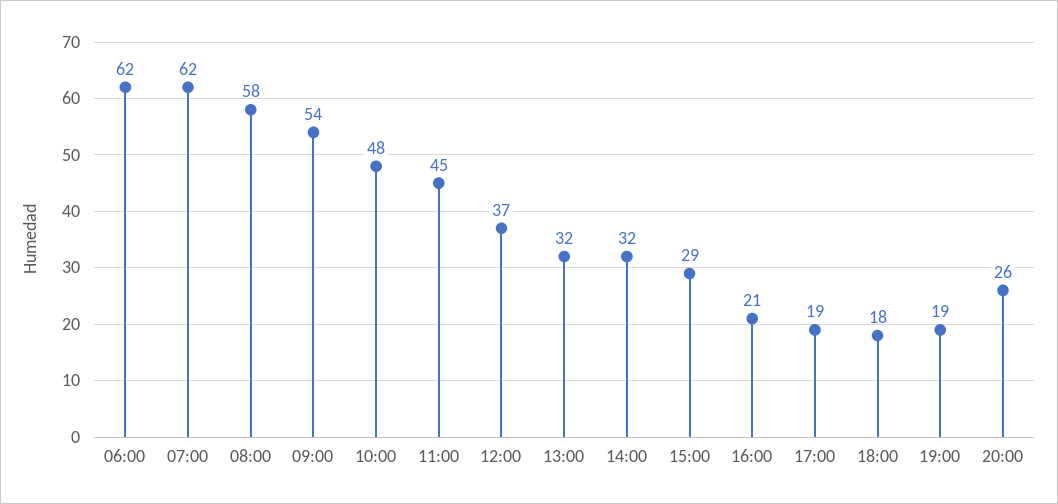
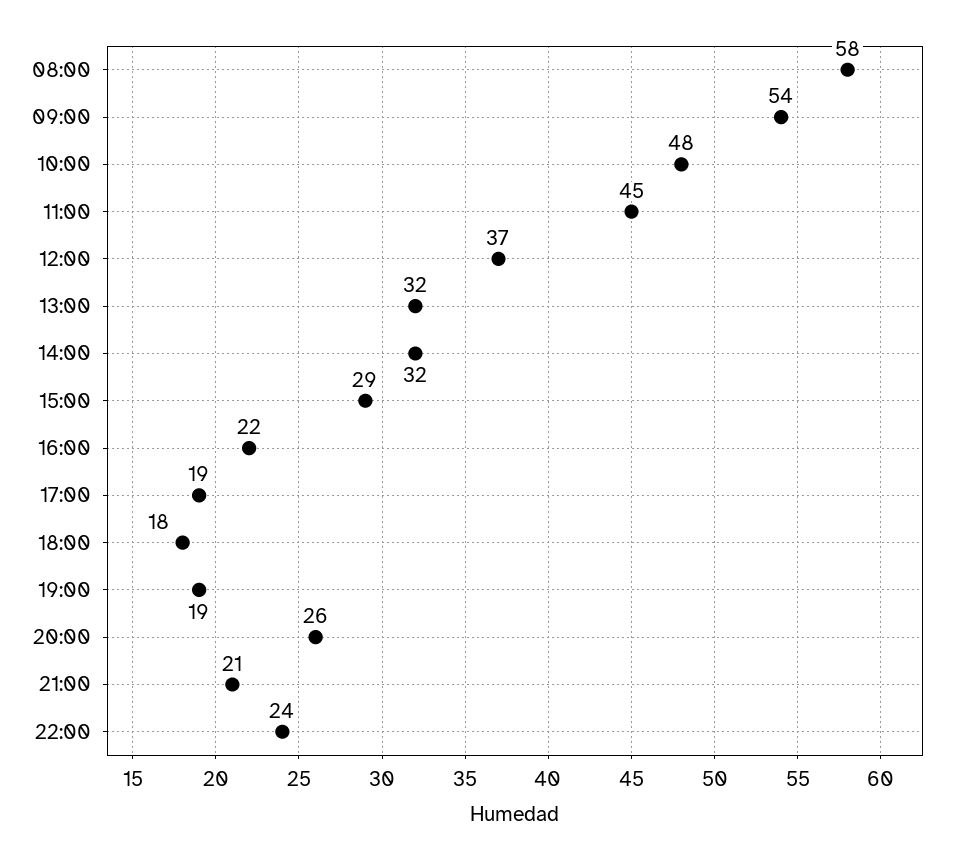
06:00: 62 -> none
07:00: 62 -> none
16:00: 21 -> 22
21:00: none -> 21
22:00: none -> 24

